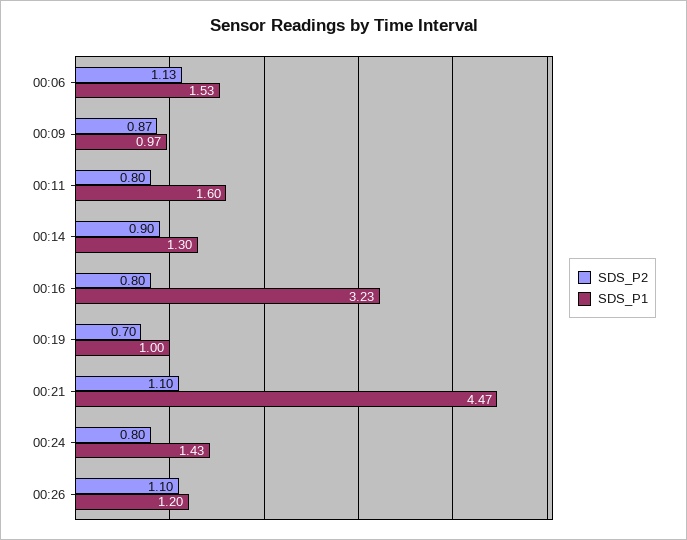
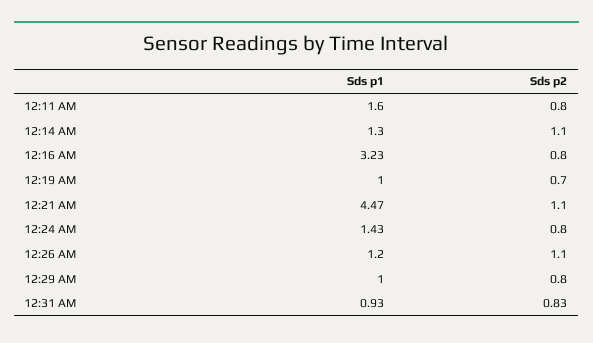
SDS_P2, 00:06: 1.13 -> none
SDS_P1, 00:06: 1.53 -> none
SDS_P2, 00:09: 0.87 -> none
SDS_P1, 00:09: 0.97 -> none
SDS_P2, 00:14: 0.9 -> 1.1
SDS_P1, 12:29 AM: none -> 1
SDS_P2, 12:29 AM: none -> 0.8
SDS_P1, 12:31 AM: none -> 0.93
SDS_P2, 12:31 AM: none -> 0.83

